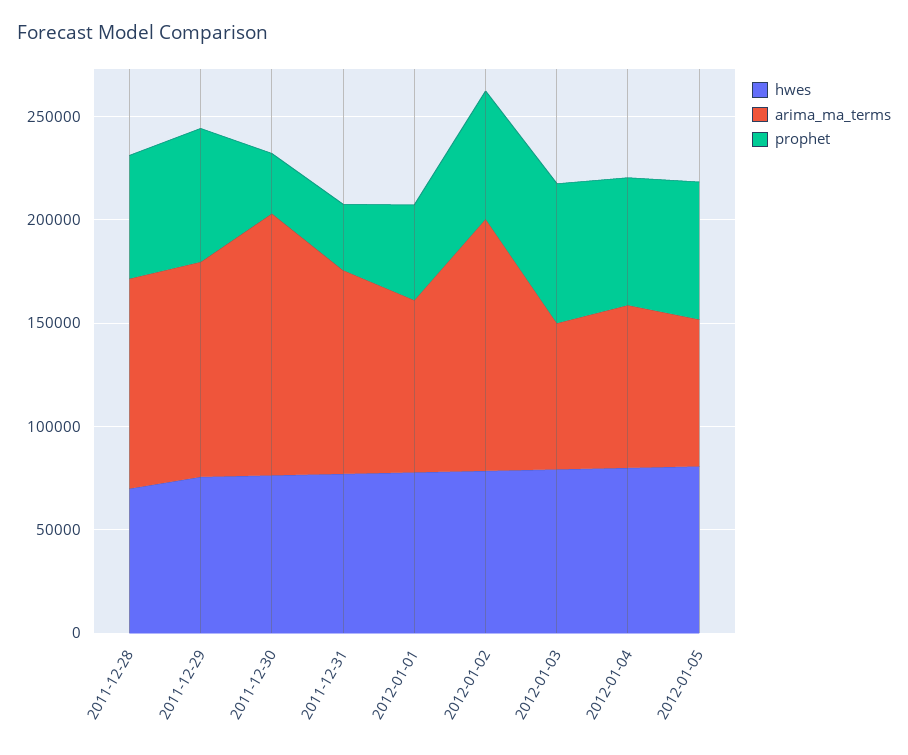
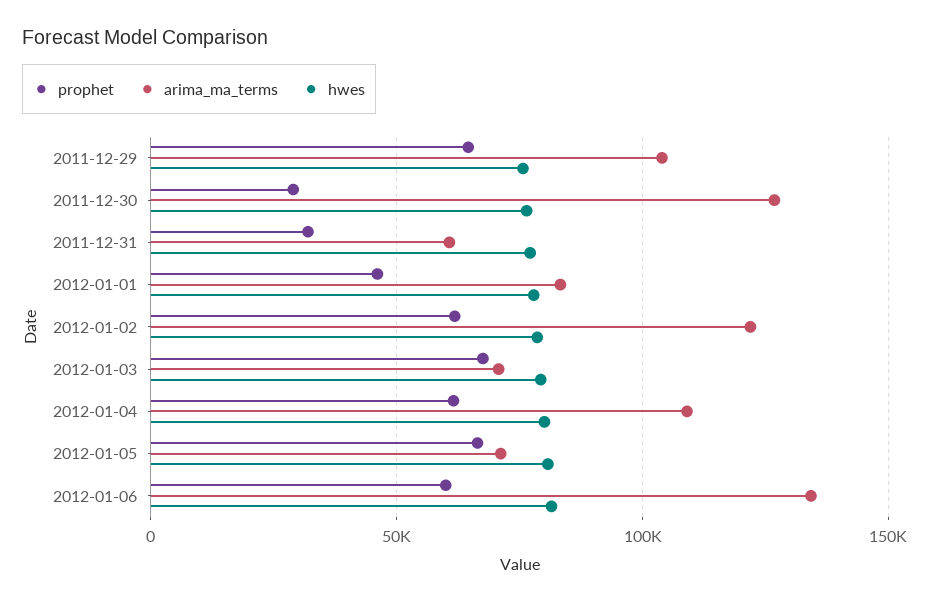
hwes, 2011-12-28: 70000 -> none
arima_ma_terms, 2011-12-28: 100000 -> none
prophet, 2011-12-28: 60000 -> none
arima_ma_terms, 2011-12-31: 100000 -> 60000
arima_ma_terms, 2012-01-04: 80000 -> 110000
prophet, 2012-01-06: none -> 60000
arima_ma_terms, 2012-01-06: none -> 135000
hwes, 2012-01-06: none -> 80000

